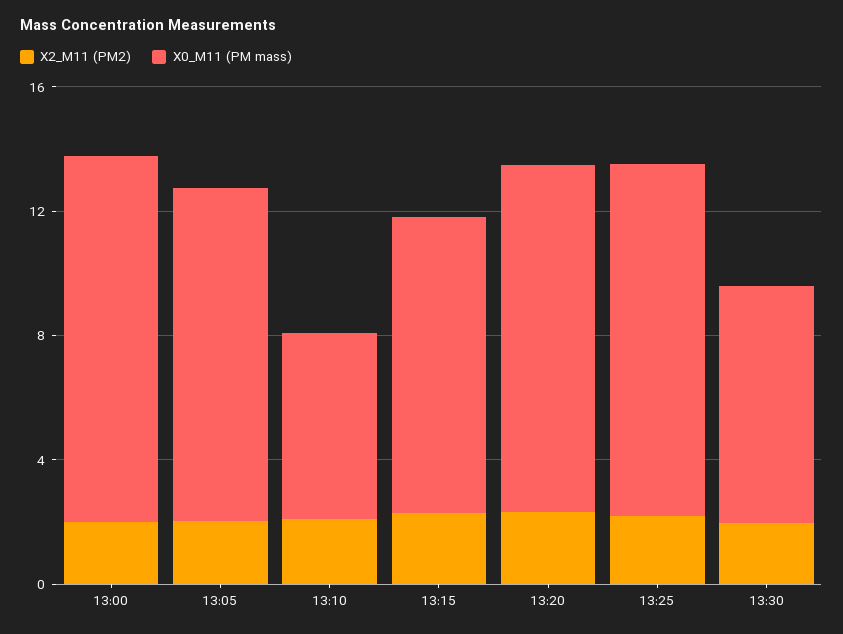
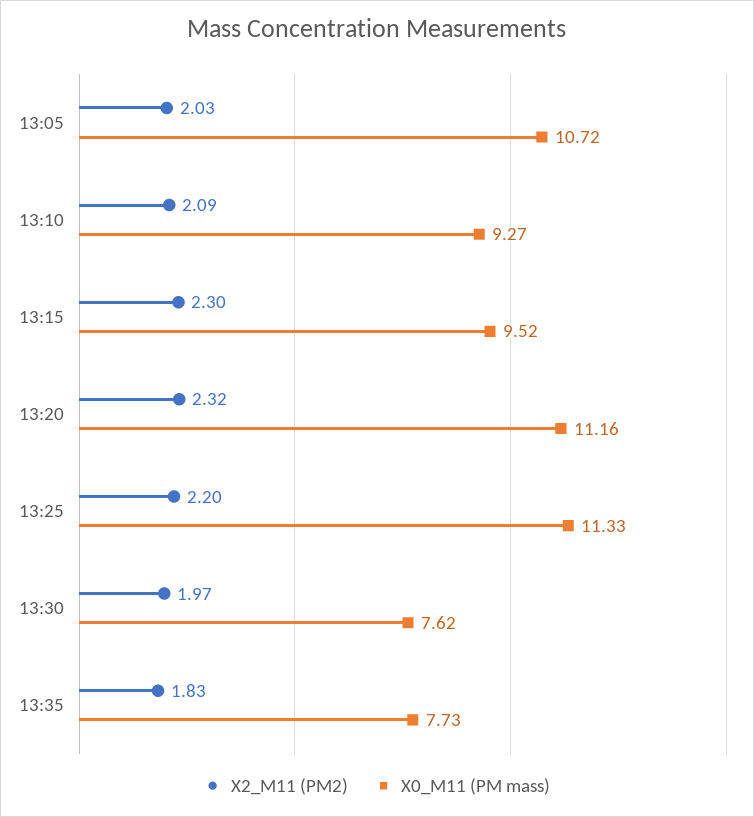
X2_M11 (PM2), 13:00: 2 -> none
X0_M11 (PM mass), 13:00: 12 -> none
X0_M11 (PM mass), 13:10: 6 -> 9.27
X2_M11 (PM2), 13:35: none -> 1.83
X0_M11 (PM mass), 13:35: none -> 7.73

